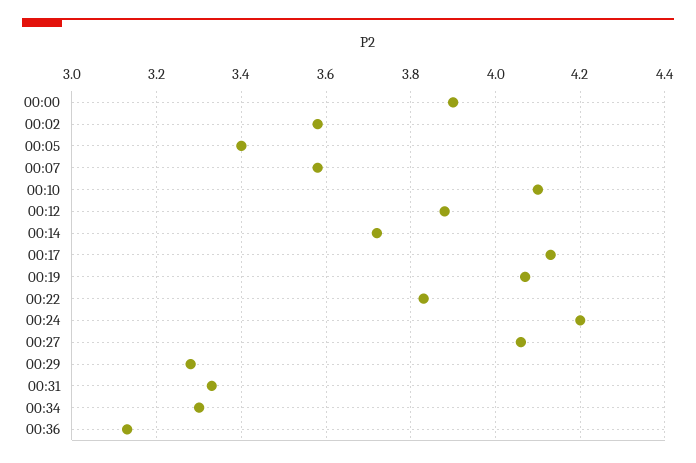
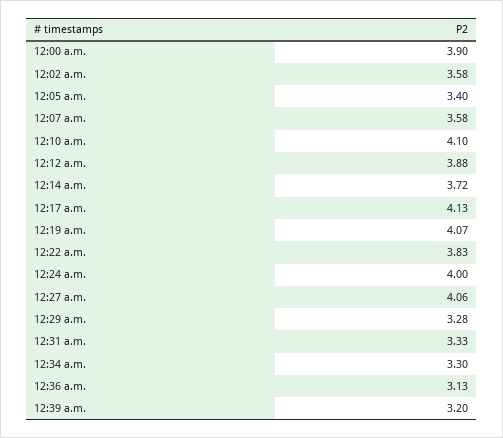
00:24: 4.2 -> 4
12:39 a.m.: none -> 3.2

